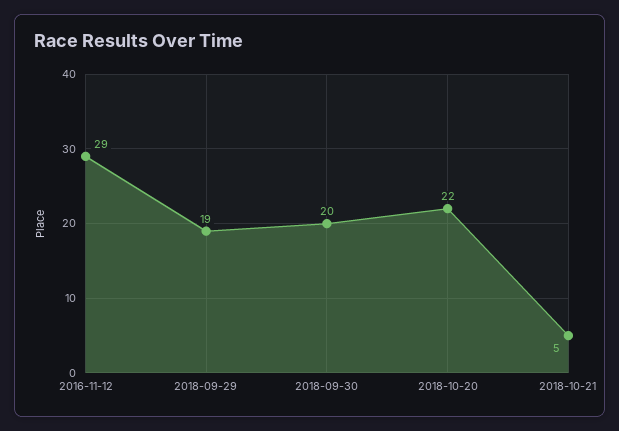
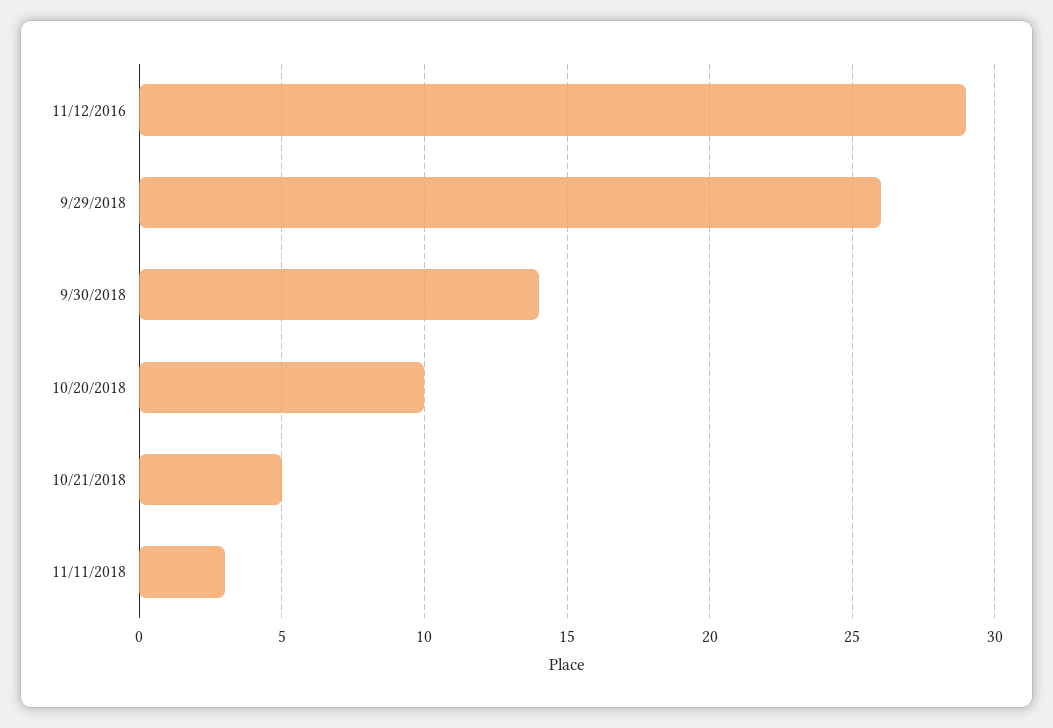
2018-09-29: 19 -> 26
2018-09-30: 20 -> 14
2018-10-20: 22 -> 10
11/11/2018: none -> 3

